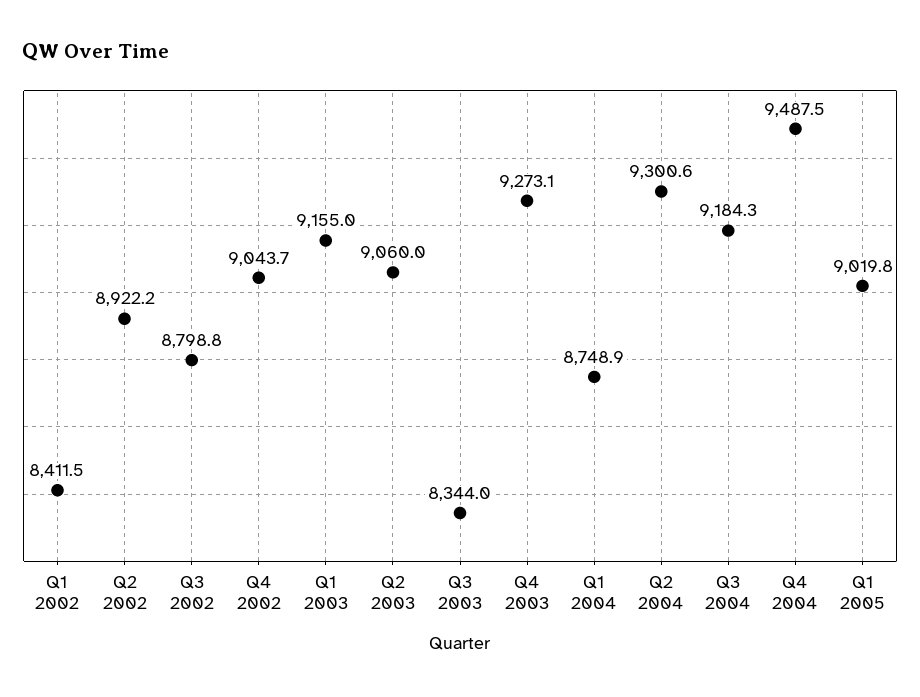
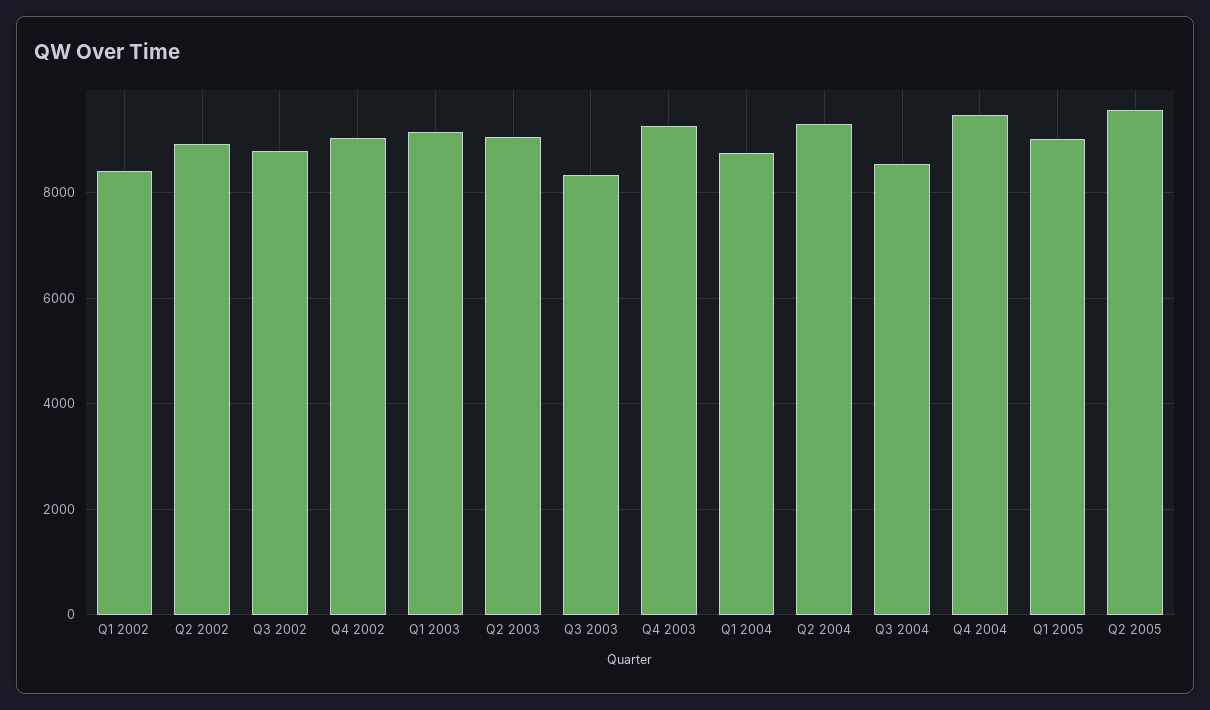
Q3 2004: 9184.3 -> 8600
Q2 2005: none -> 9600

